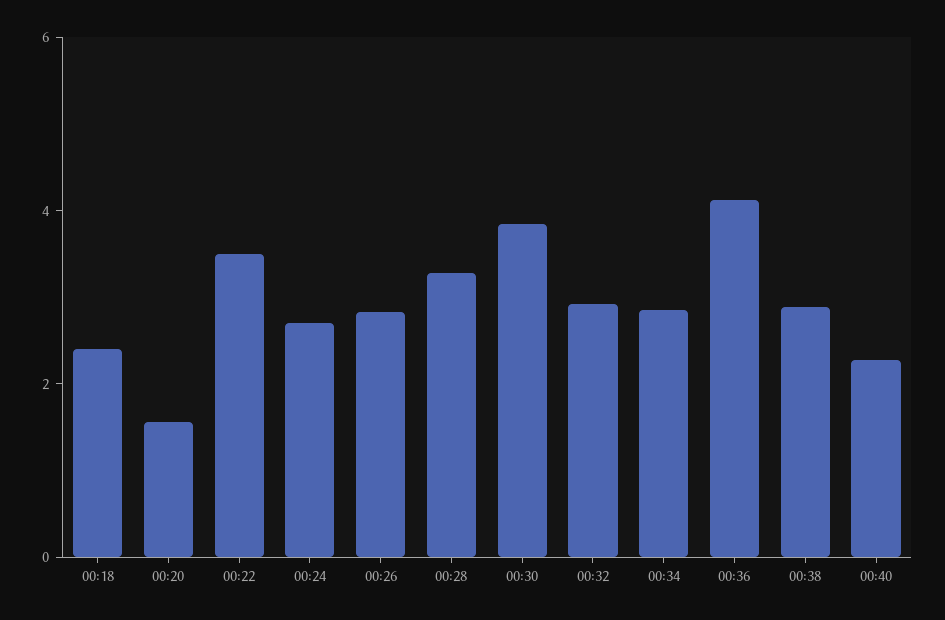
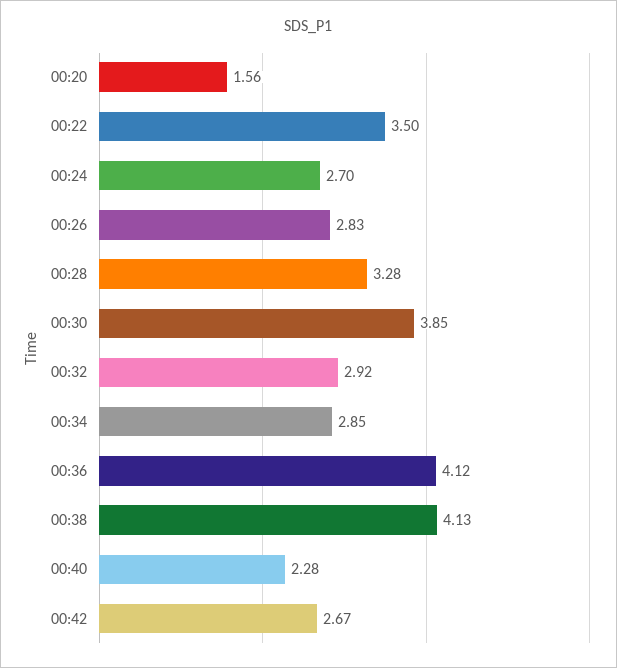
00:18: 2.5 -> none
00:38: 3 -> 4.13
00:42: none -> 2.67

